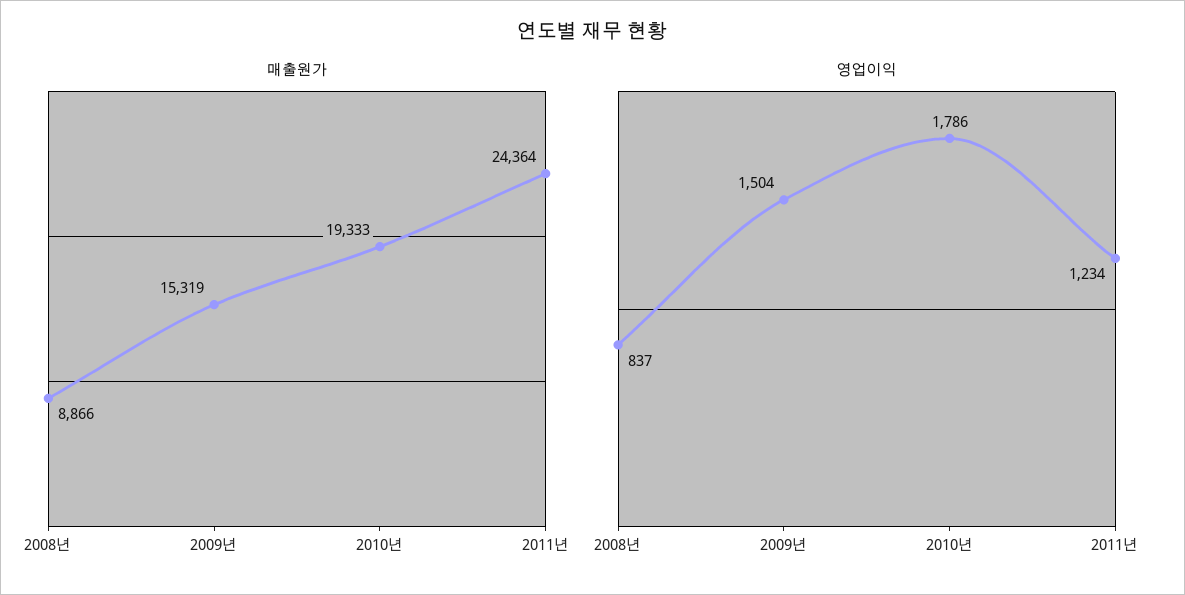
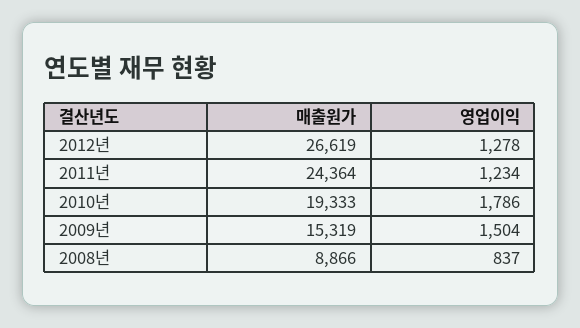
매출원가, 2012년: none -> 26619
영업이익, 2012년: none -> 1278

